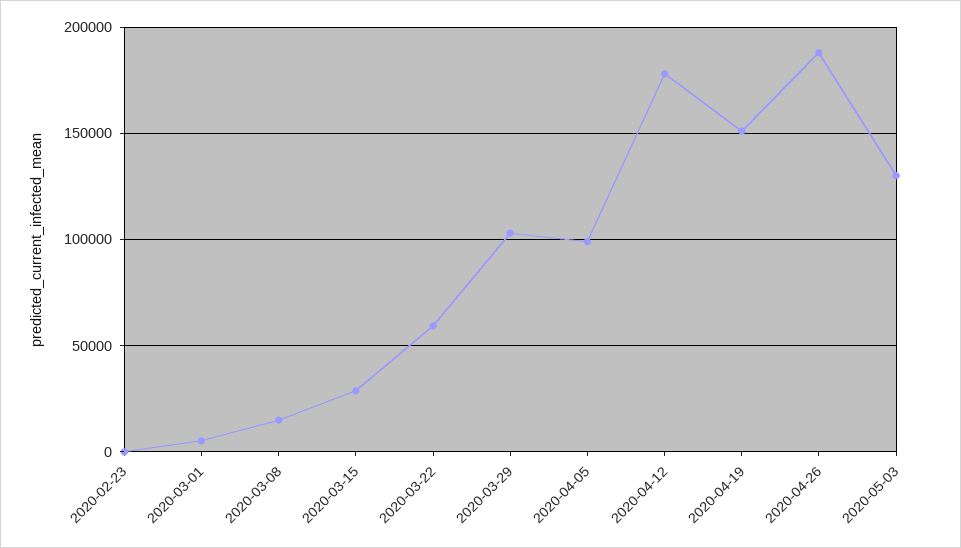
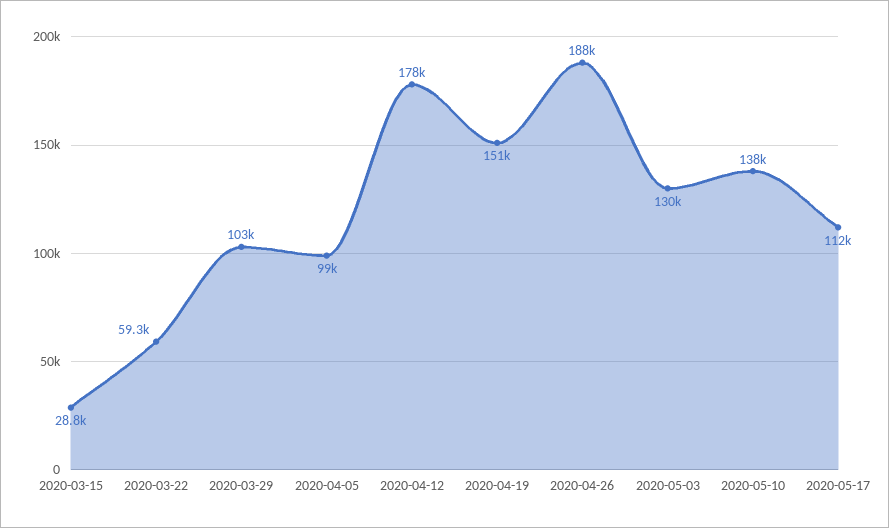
2020-02-23: 0 -> none
2020-03-01: 5000 -> none
2020-03-08: 15000 -> none
2020-05-10: none -> 138000
2020-05-17: none -> 112000

